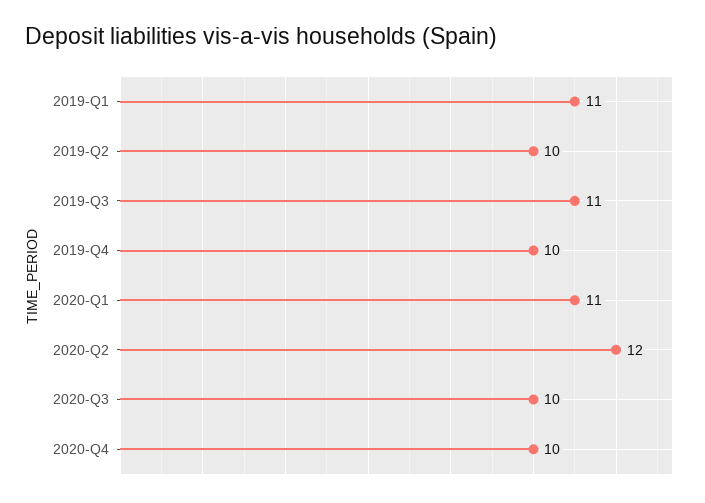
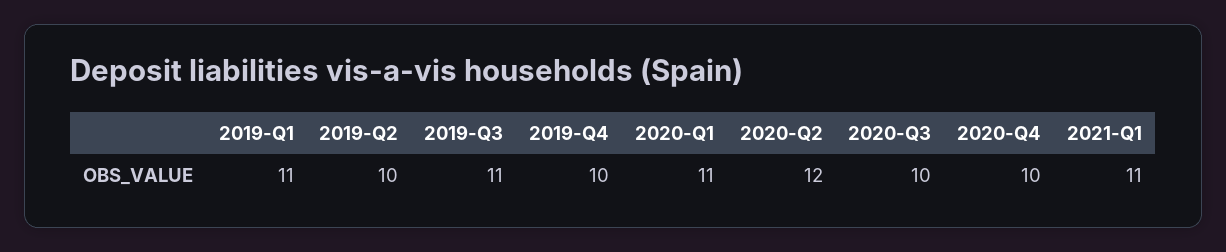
2021-Q1: none -> 11

